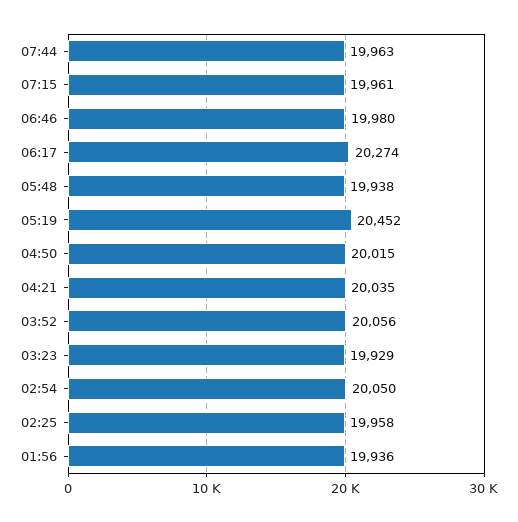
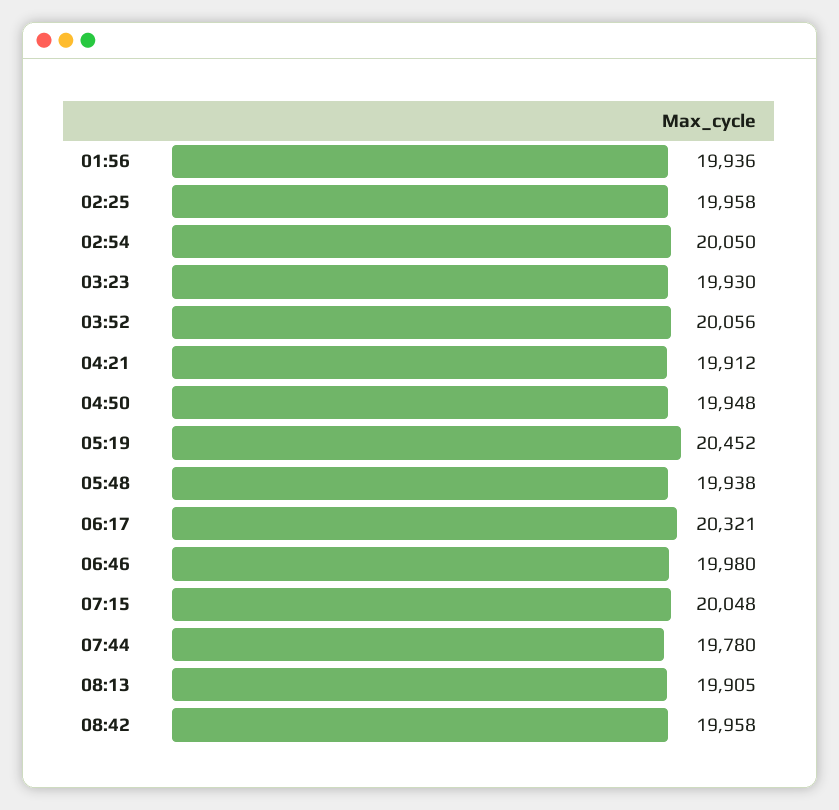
07:44: 19963 -> 19780
07:15: 19961 -> 20048
06:17: 20274 -> 20321
04:50: 20015 -> 19948
04:21: 20035 -> 19912
03:23: 19929 -> 19930
08:13: none -> 19905
08:42: none -> 19958

